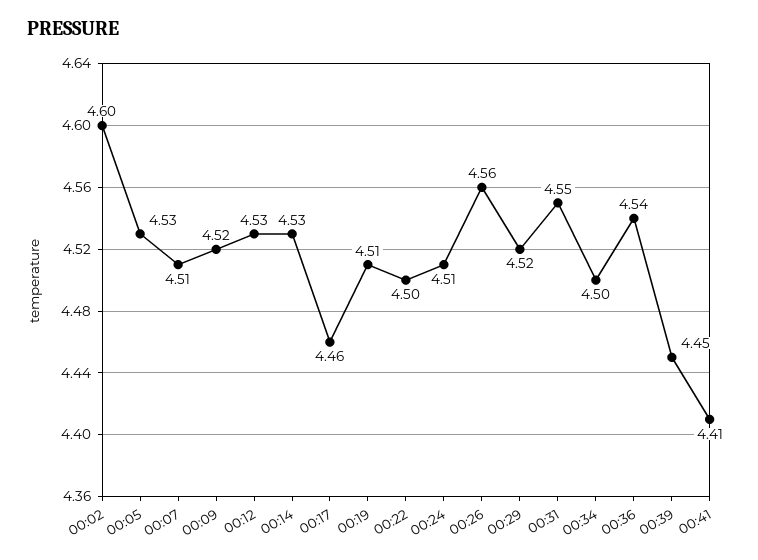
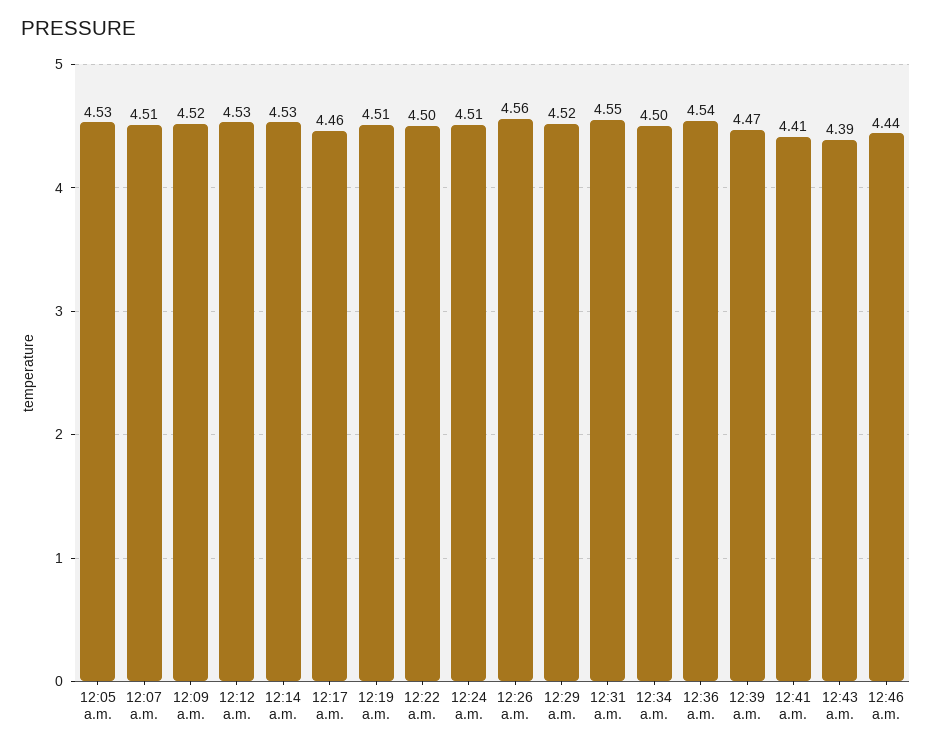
00:02: 4.6 -> none
00:39: 4.45 -> 4.47
12:43 a.m.: none -> 4.39
12:46 a.m.: none -> 4.44

